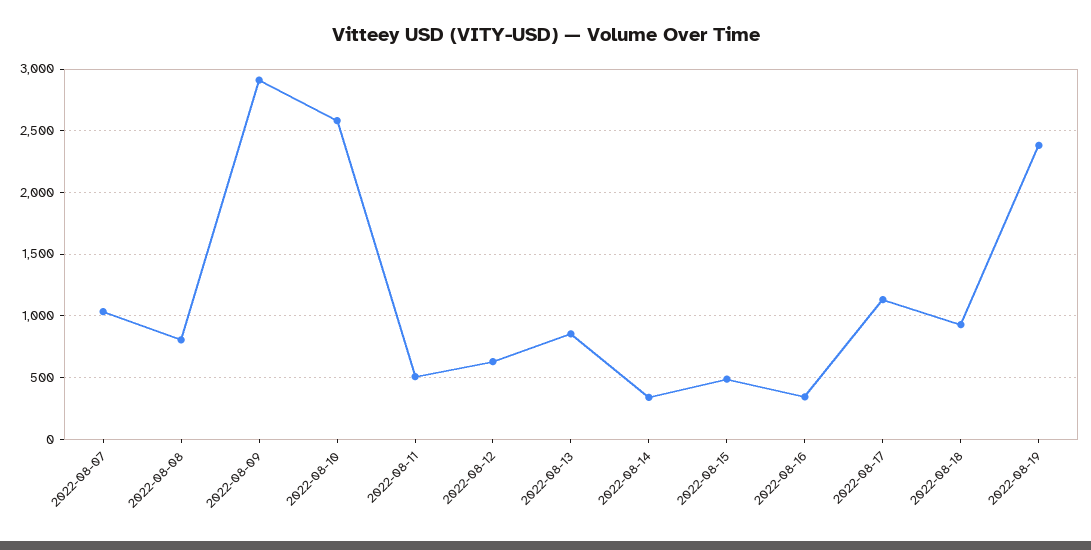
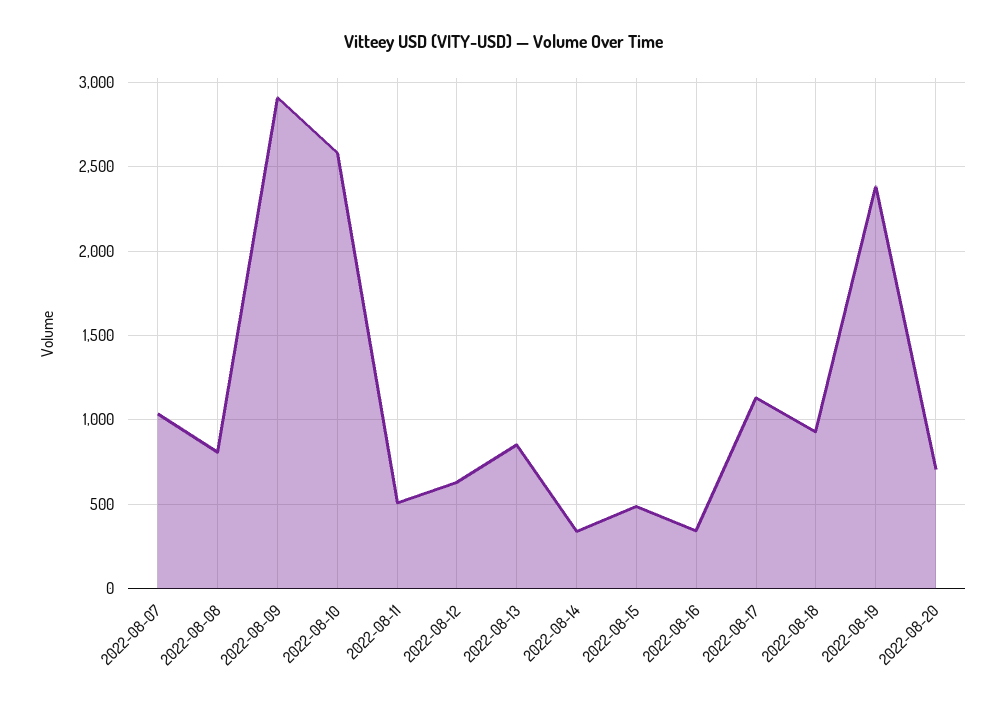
2022-08-20: none -> 700

